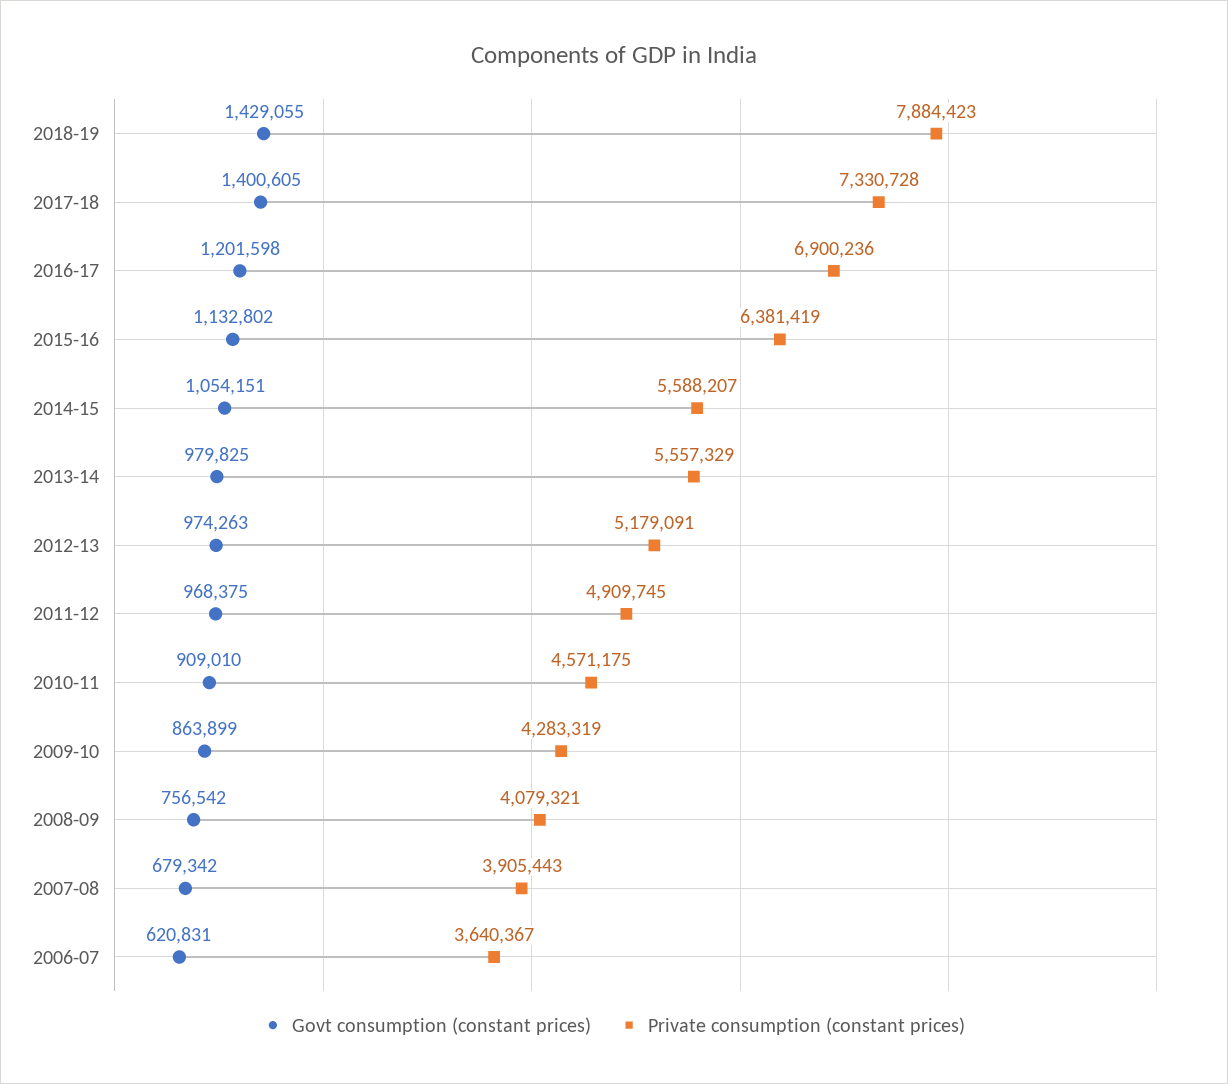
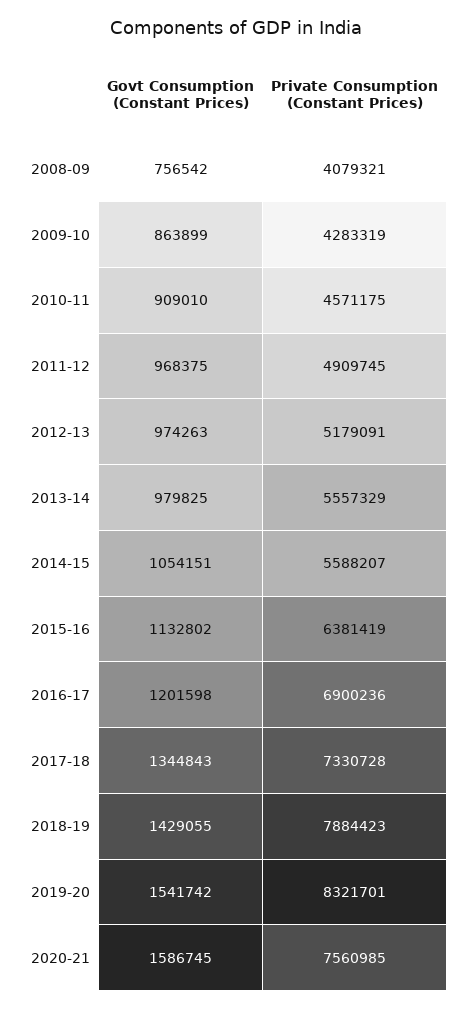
Govt consumption (constant prices), 2017-18: 1400605 -> 1344843
Govt consumption (constant prices), 2007-08: 679342 -> none
Private consumption (constant prices), 2007-08: 3905443 -> none
Govt consumption (constant prices), 2006-07: 620831 -> none
Private consumption (constant prices), 2006-07: 3640367 -> none
Govt consumption (constant prices), 2019-20: none -> 1541742
Private consumption (constant prices), 2019-20: none -> 8321701
Govt consumption (constant prices), 2020-21: none -> 1586745
Private consumption (constant prices), 2020-21: none -> 7560985

